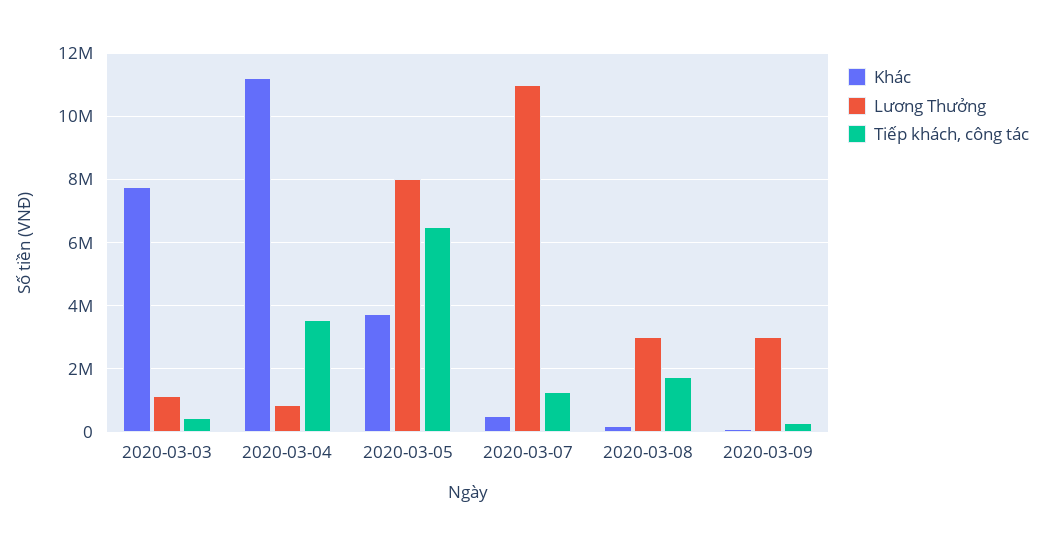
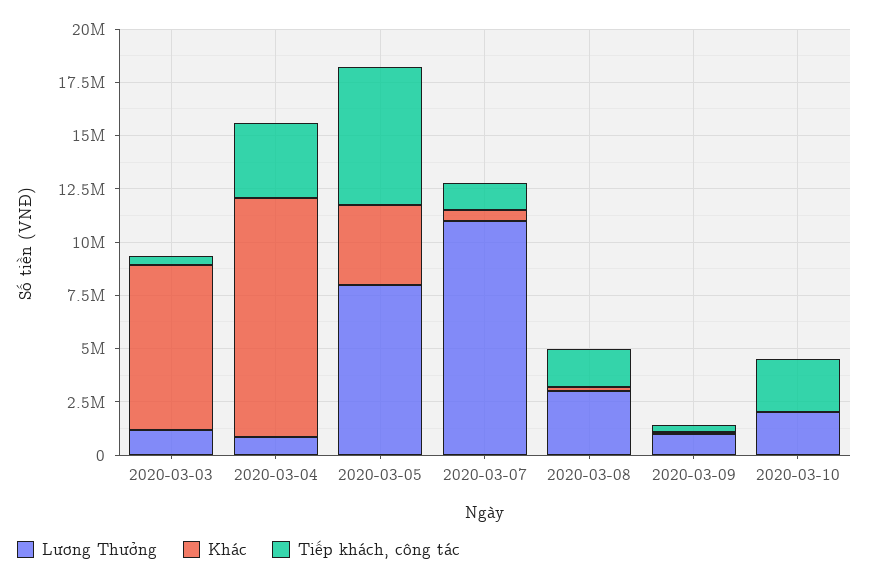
Lương Thưởng, 2020-03-09: 3000000 -> 1000000
Lương Thưởng, 2020-03-10: none -> 2000000
Khác, 2020-03-10: none -> 0
Tiếp khách, công tác, 2020-03-10: none -> 2500000

